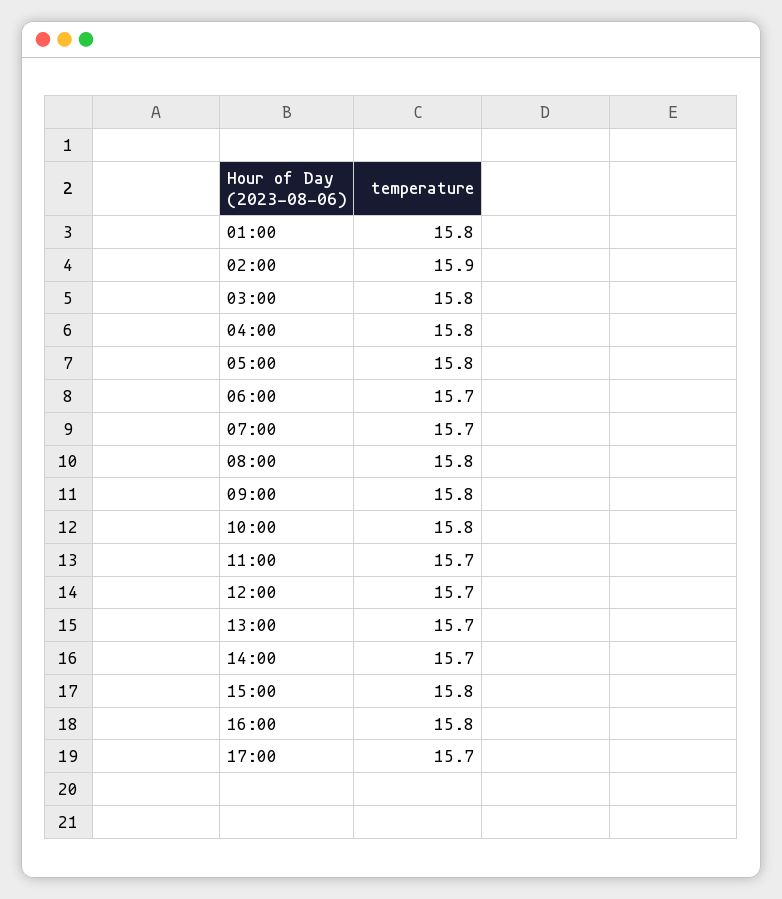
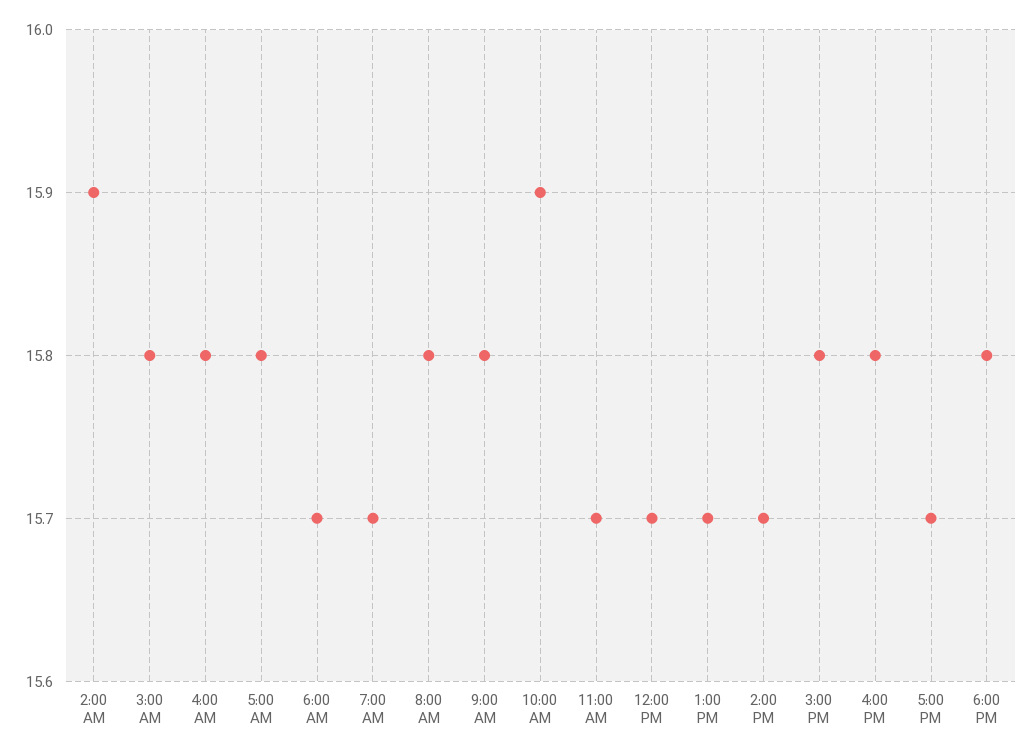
01:00: 15.8 -> none
10:00: 15.8 -> 15.9
6:00 PM: none -> 15.8

